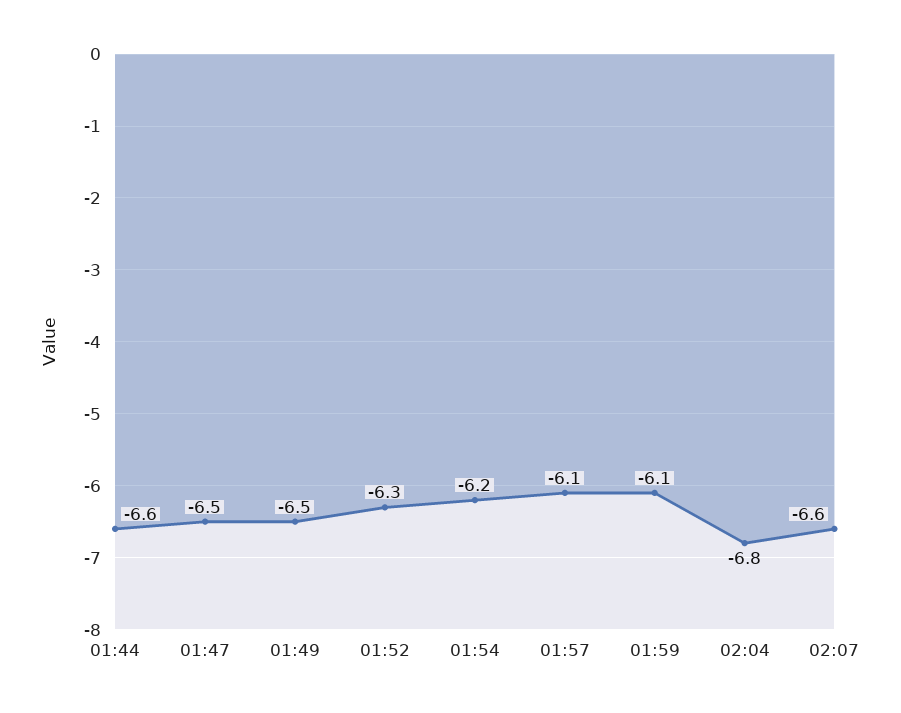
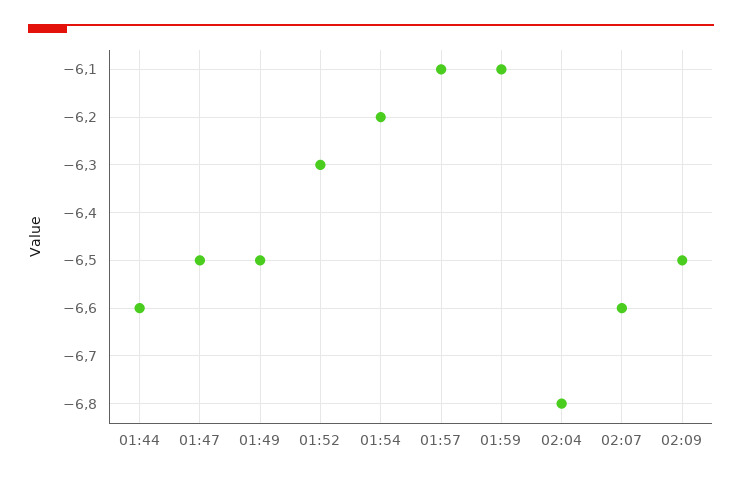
02:09: none -> -6.5

